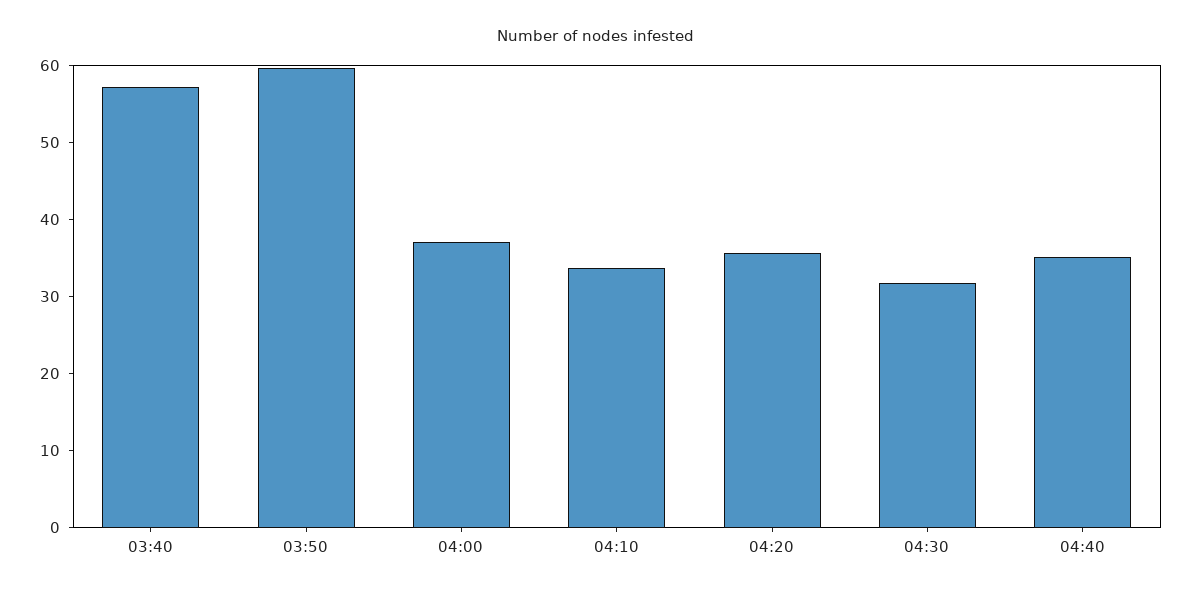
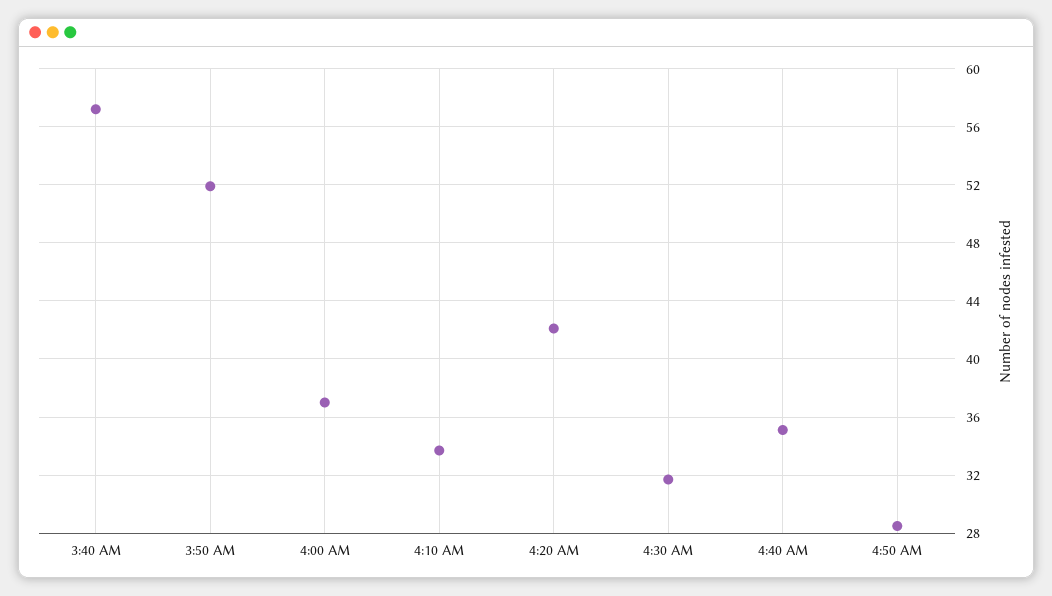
03:50: 60 -> 52
04:20: 36 -> 42
4:50 AM: none -> 28.5

